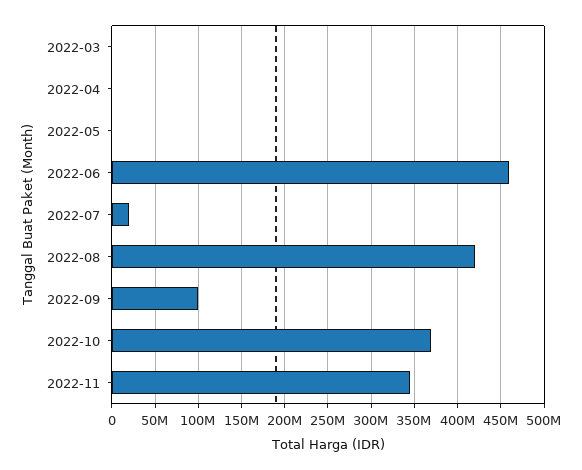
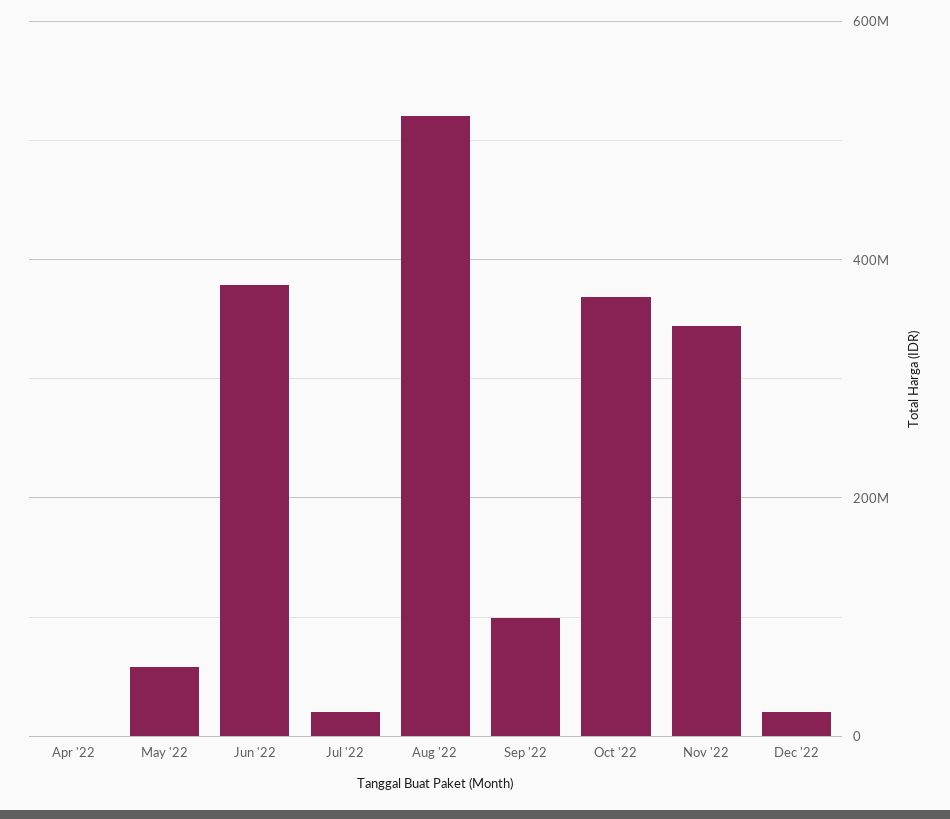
2022-03: 0 -> none
2022-05: 0 -> 60000000
2022-06: 460000000 -> 380000000
2022-08: 420000000 -> 520000000
Dec '22: none -> 20000000

